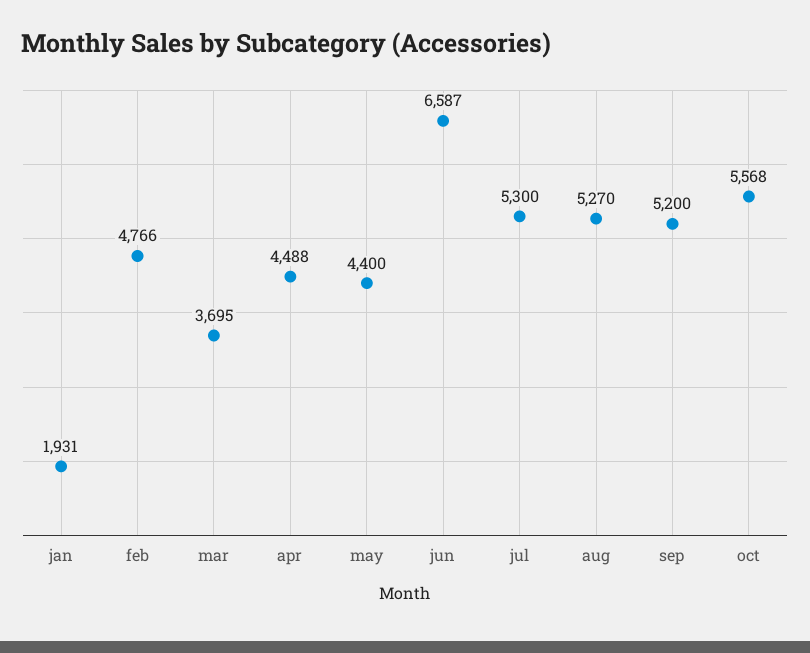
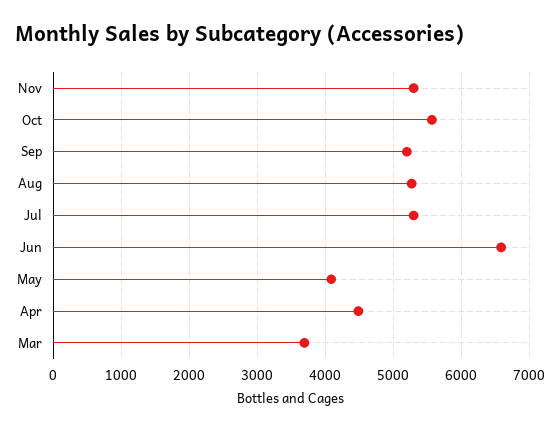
jan: 1931 -> none
feb: 4766 -> none
may: 4400 -> 4100
Nov: none -> 5300

